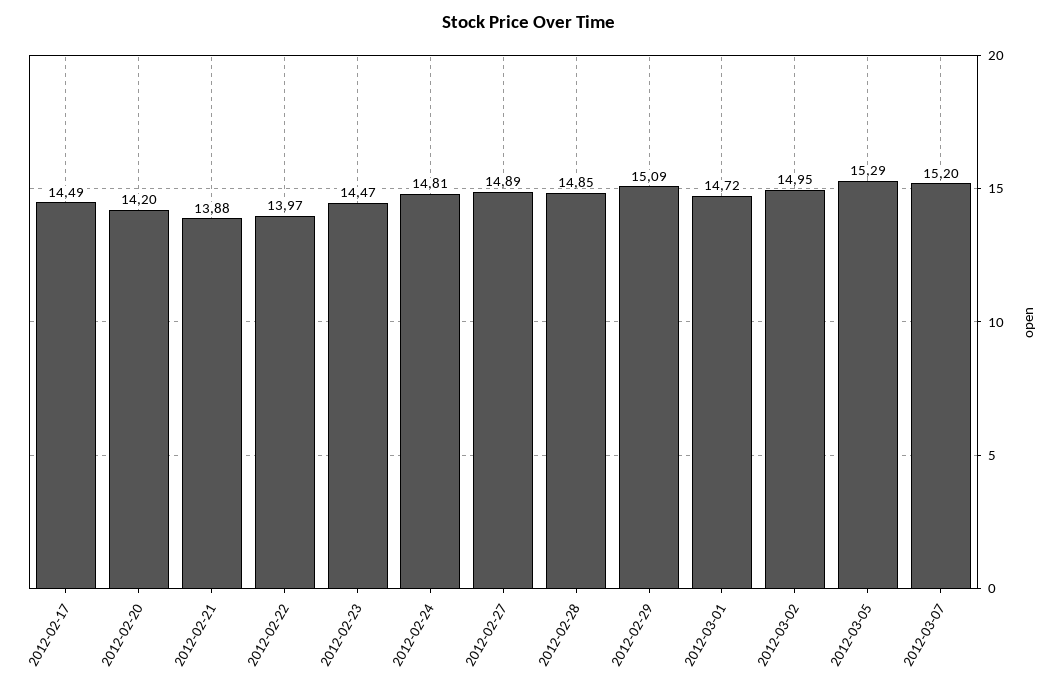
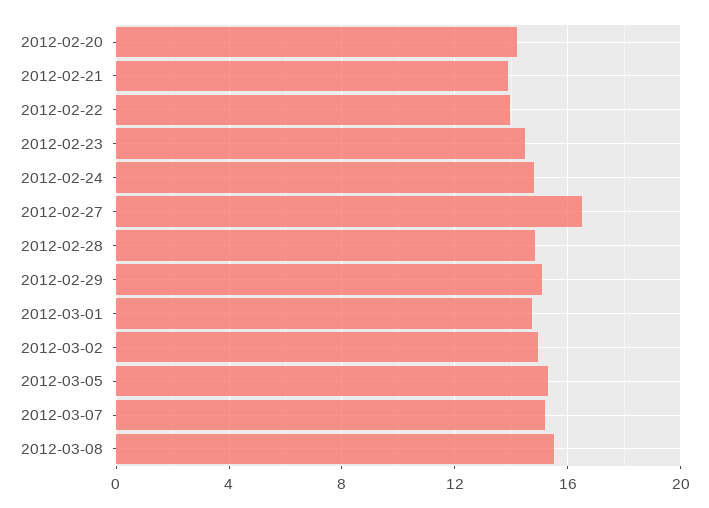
2012-02-17: 14.49 -> none
2012-02-27: 14.89 -> 16.5
2012-03-08: none -> 15.5

